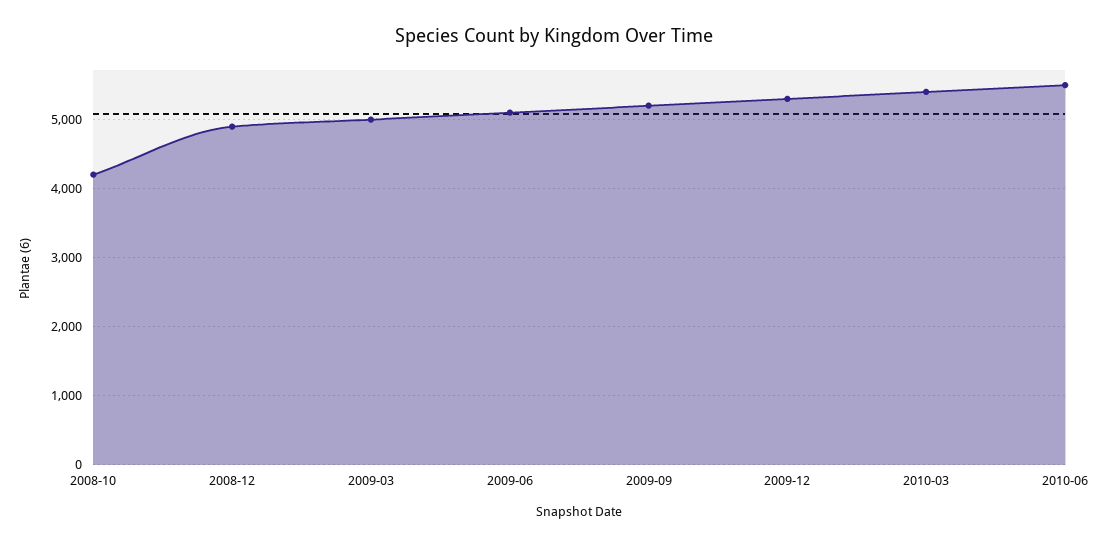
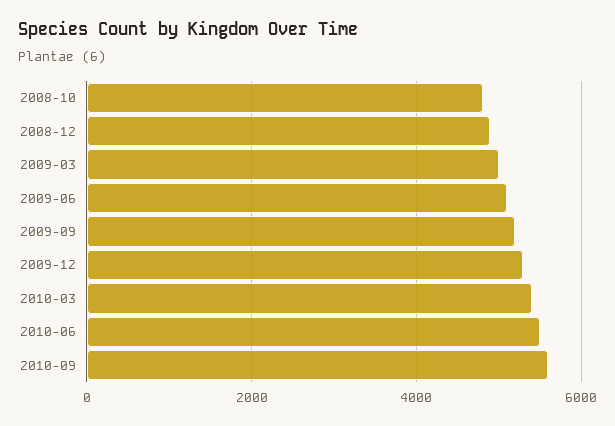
2008-10: 4200 -> 4800
2010-09: none -> 5600

